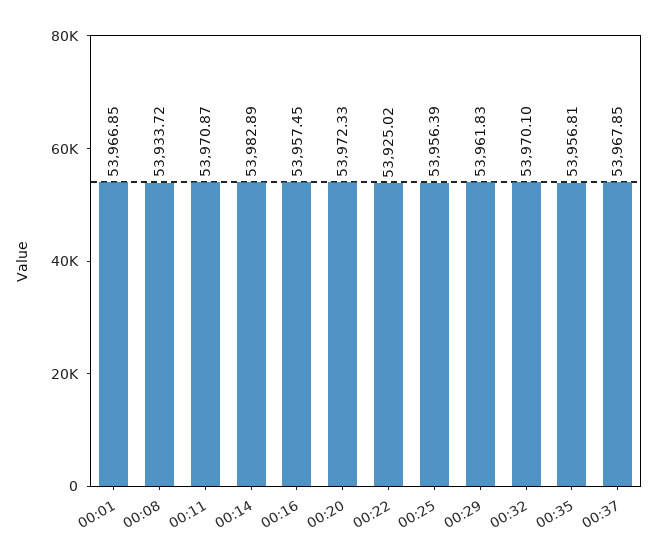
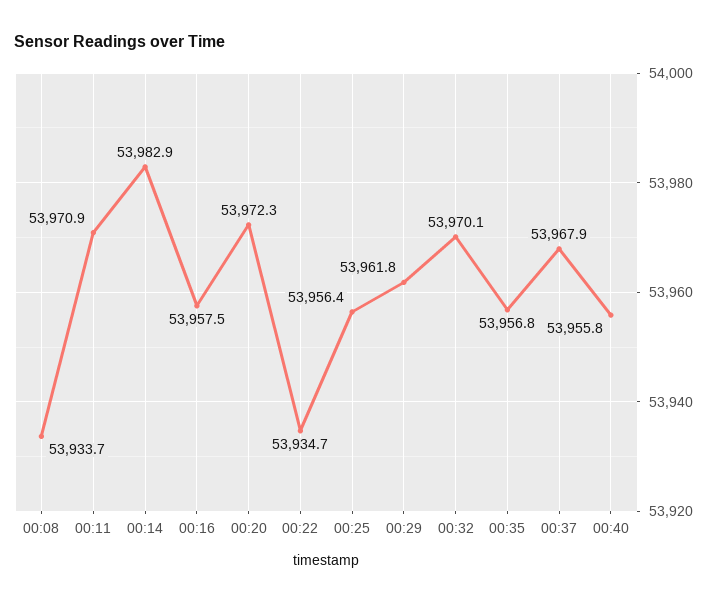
00:01: 53966.85 -> none
00:22: 53925.02 -> 53934.7
00:40: none -> 53955.8

